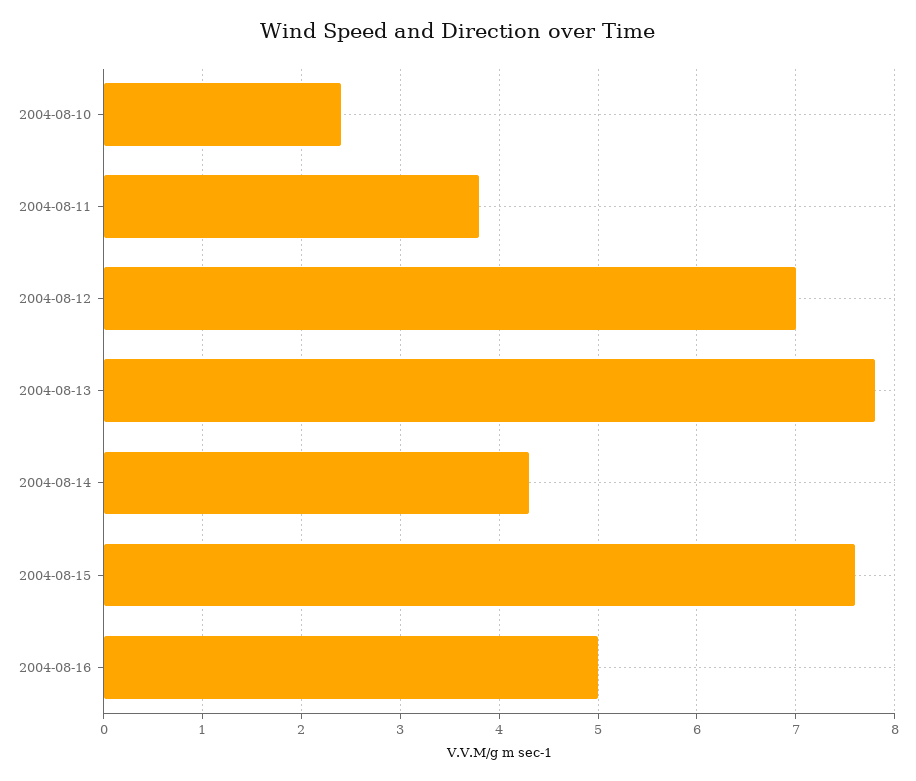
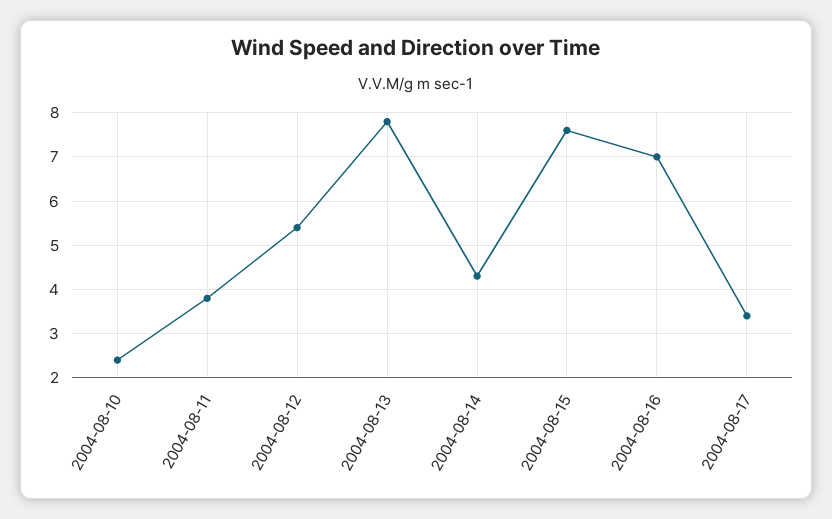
2004-08-12: 7 -> 5.5
2004-08-16: 5 -> 7
2004-08-17: none -> 3.5

